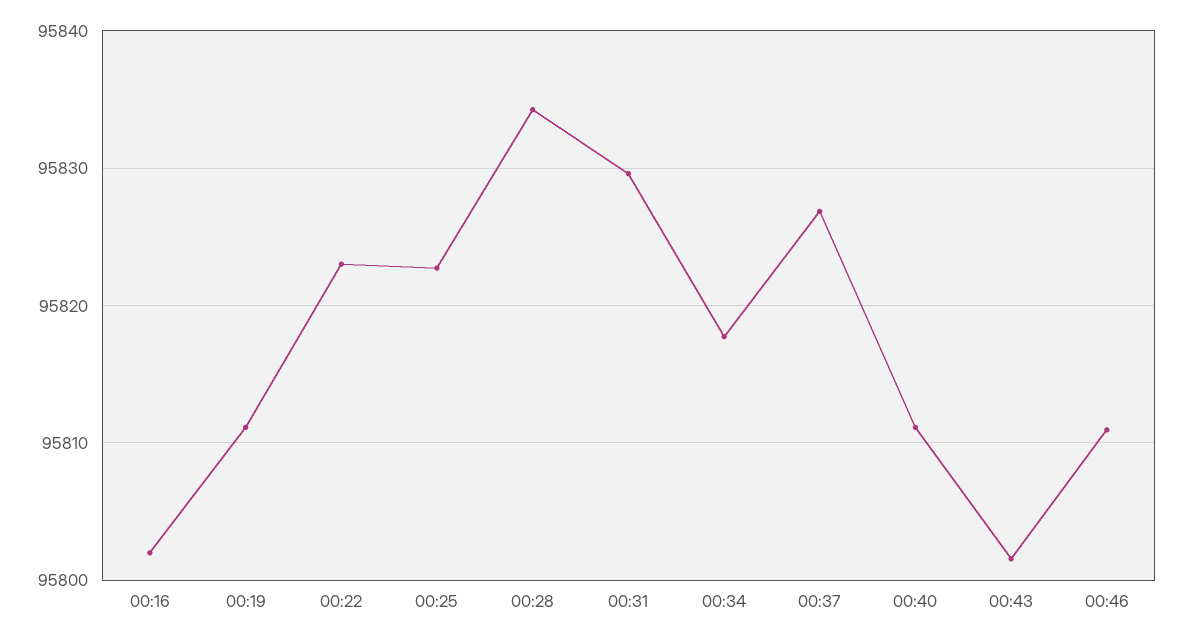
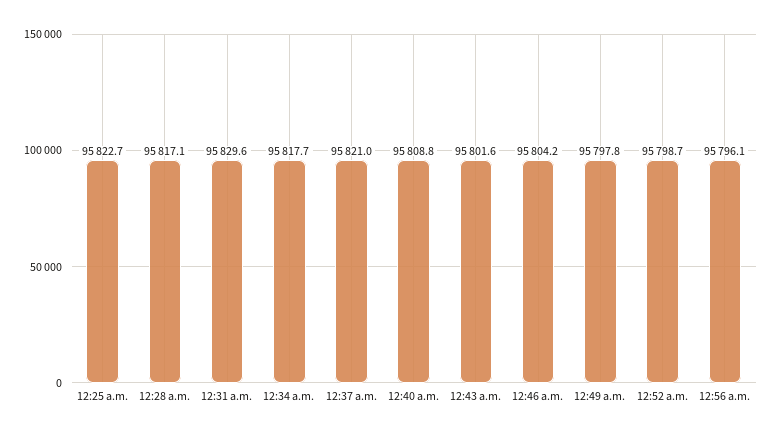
00:16: 95802 -> none
00:19: 95811 -> none
00:22: 95823 -> none
00:28: 95834 -> 95817.1
00:37: 95827 -> 95821
00:40: 95811 -> 95808.8
00:46: 95811 -> 95804.2
12:49 a.m.: none -> 95797.8
12:52 a.m.: none -> 95798.7
12:56 a.m.: none -> 95796.1

